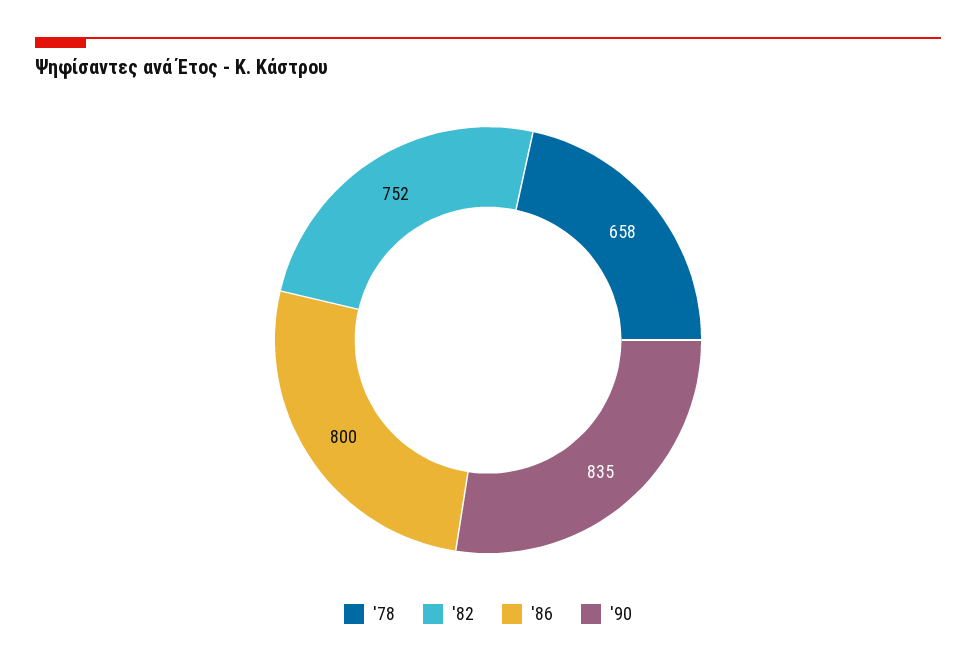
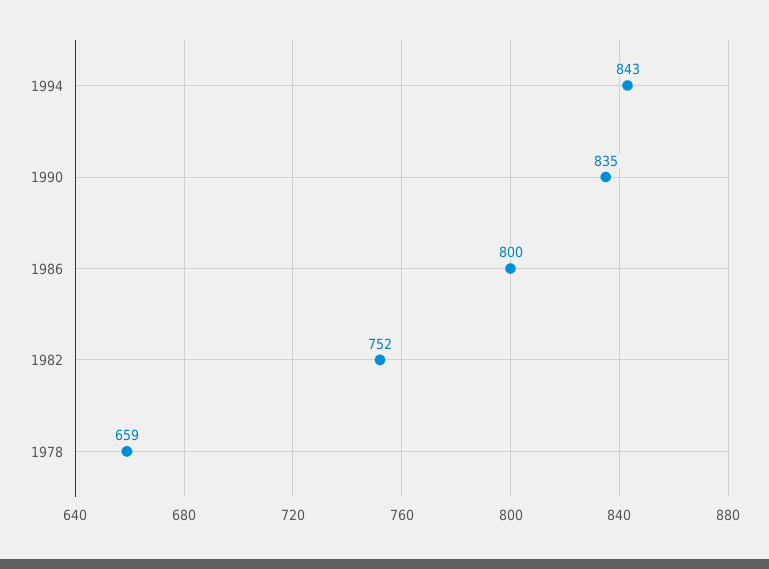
'78: 658 -> 659
1994: none -> 843

